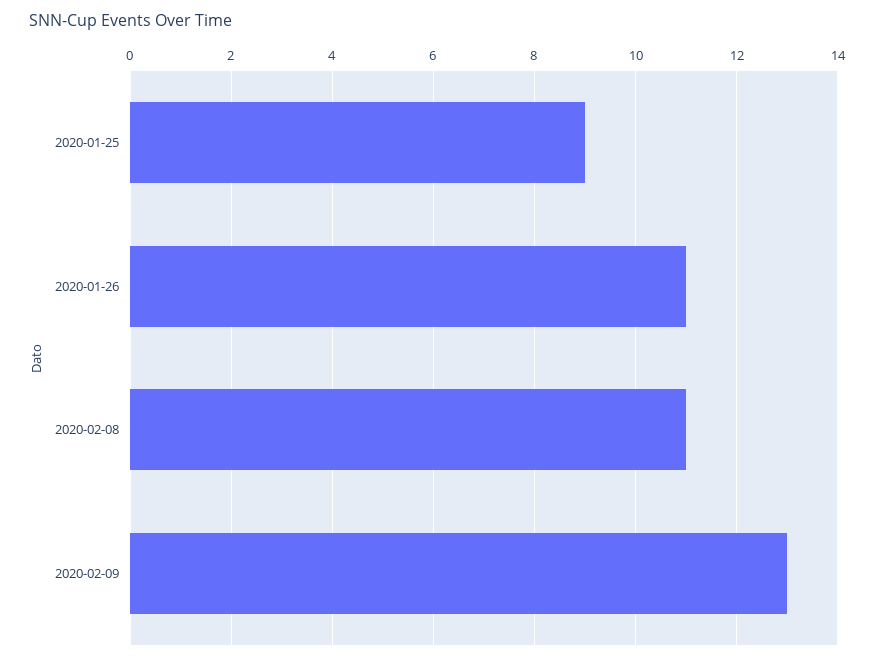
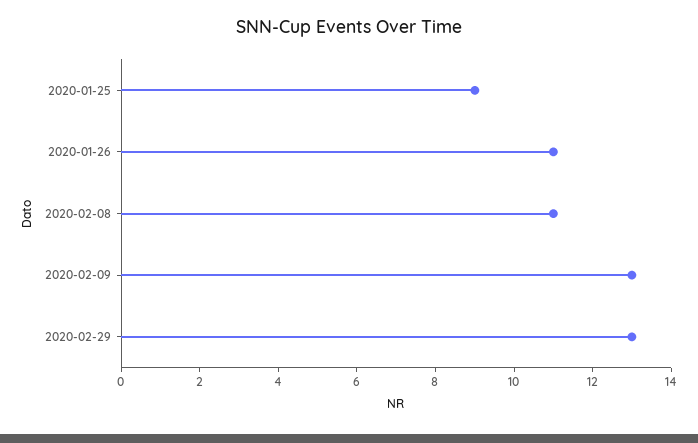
2020-02-29: none -> 13

